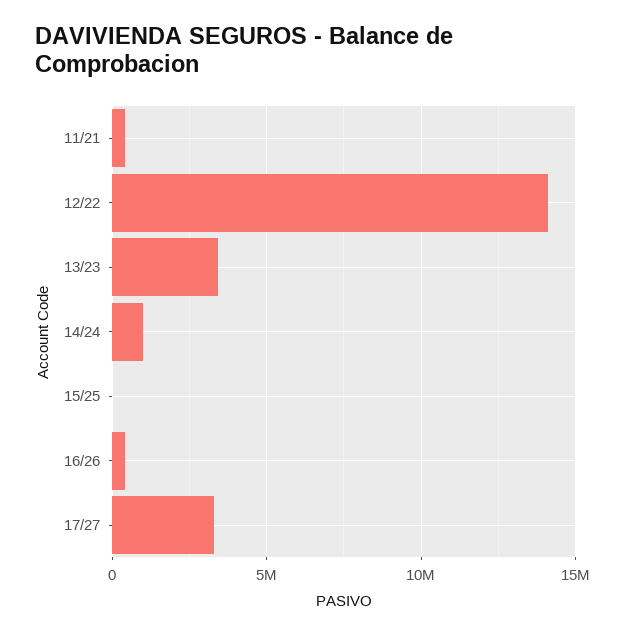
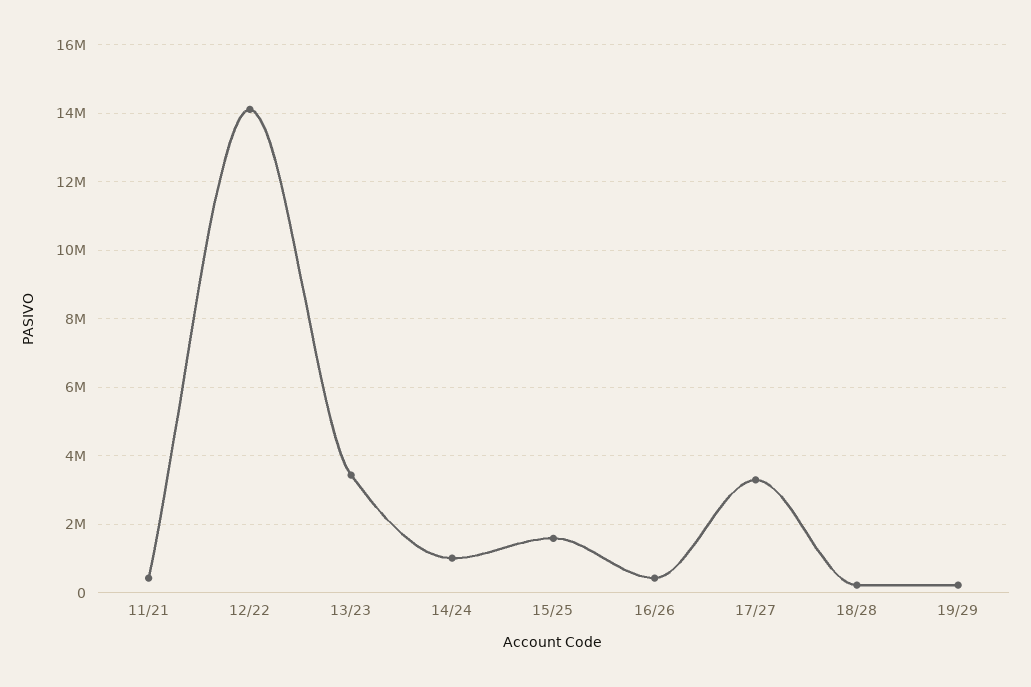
15/25: 0 -> 1600000
18/28: none -> 200000
19/29: none -> 200000

